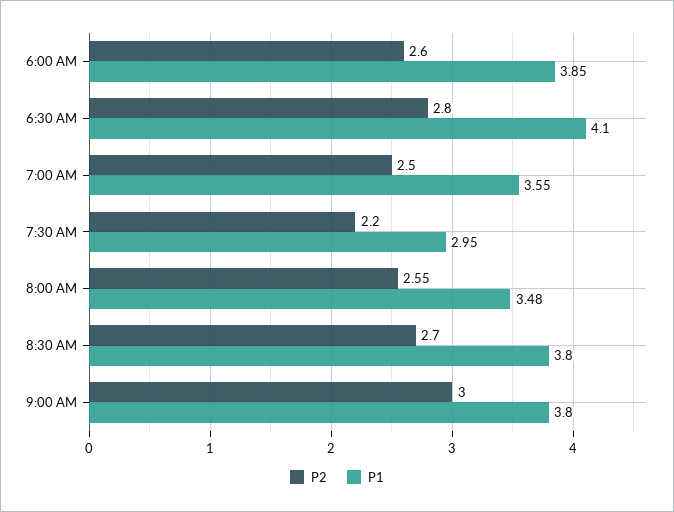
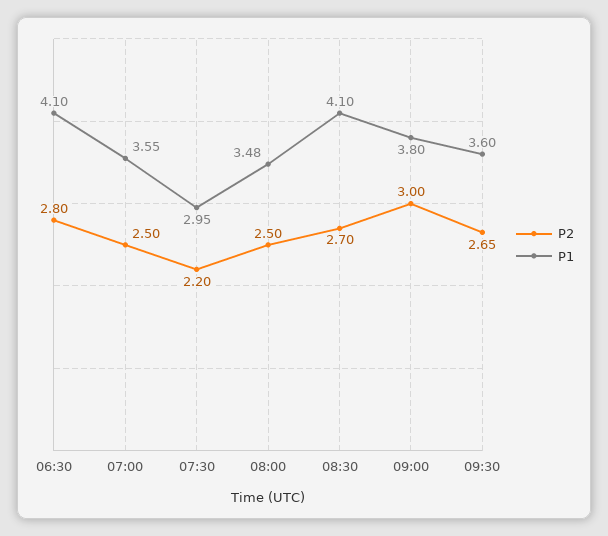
P2, 6:00 AM: 2.6 -> none
P1, 6:00 AM: 3.85 -> none
P2, 8:00 AM: 2.55 -> 2.5
P1, 8:30 AM: 3.8 -> 4.1
P2, 09:30: none -> 2.65
P1, 09:30: none -> 3.6

